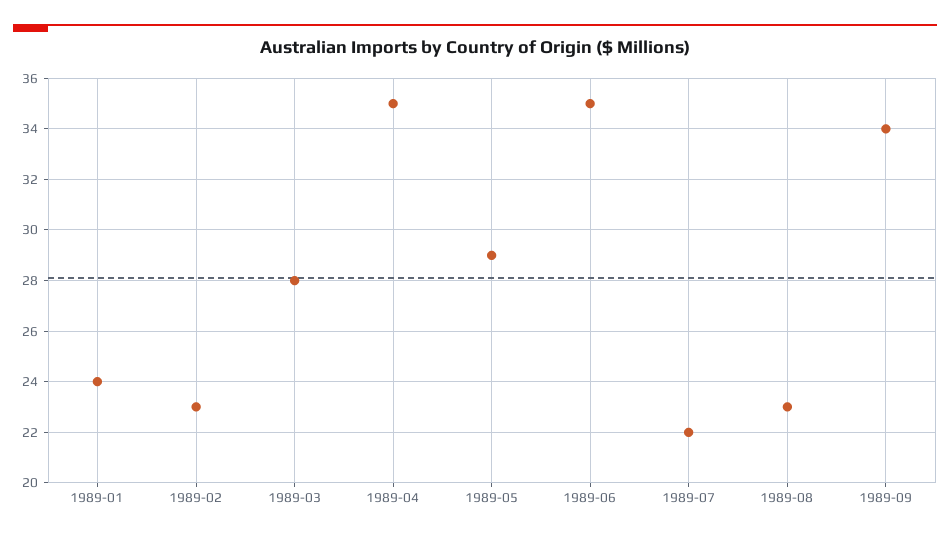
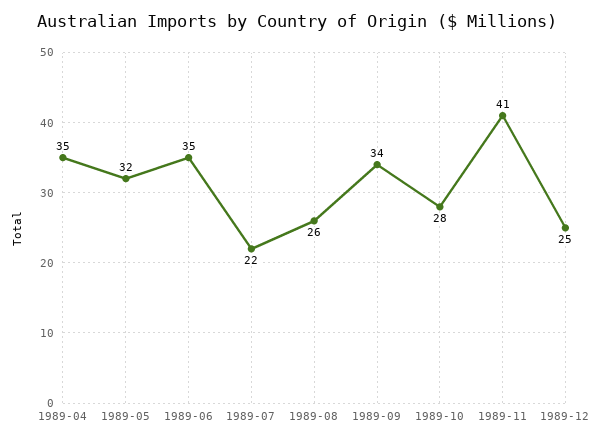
1989-01: 24 -> none
1989-02: 23 -> none
1989-03: 28 -> none
1989-05: 29 -> 32
1989-08: 23 -> 26
1989-10: none -> 28
1989-11: none -> 41
1989-12: none -> 25

